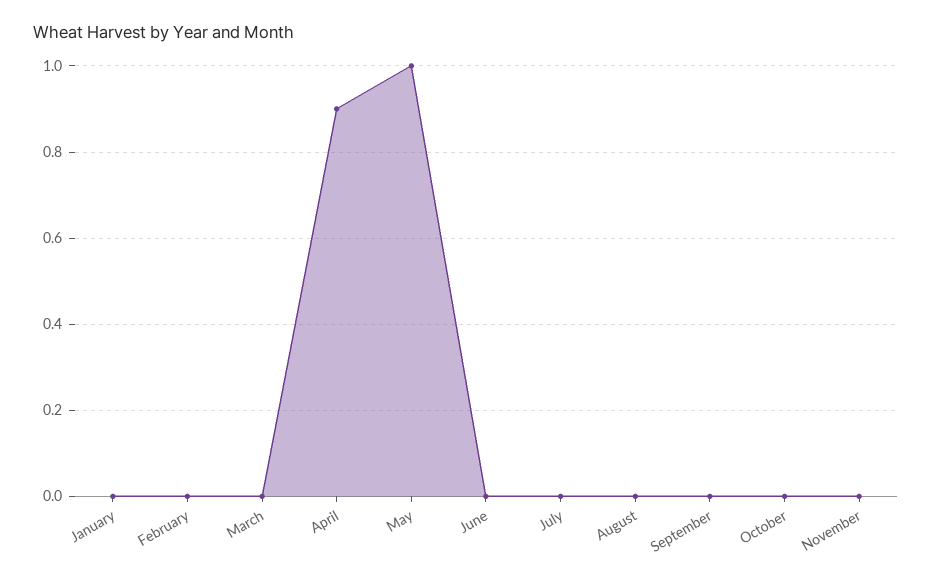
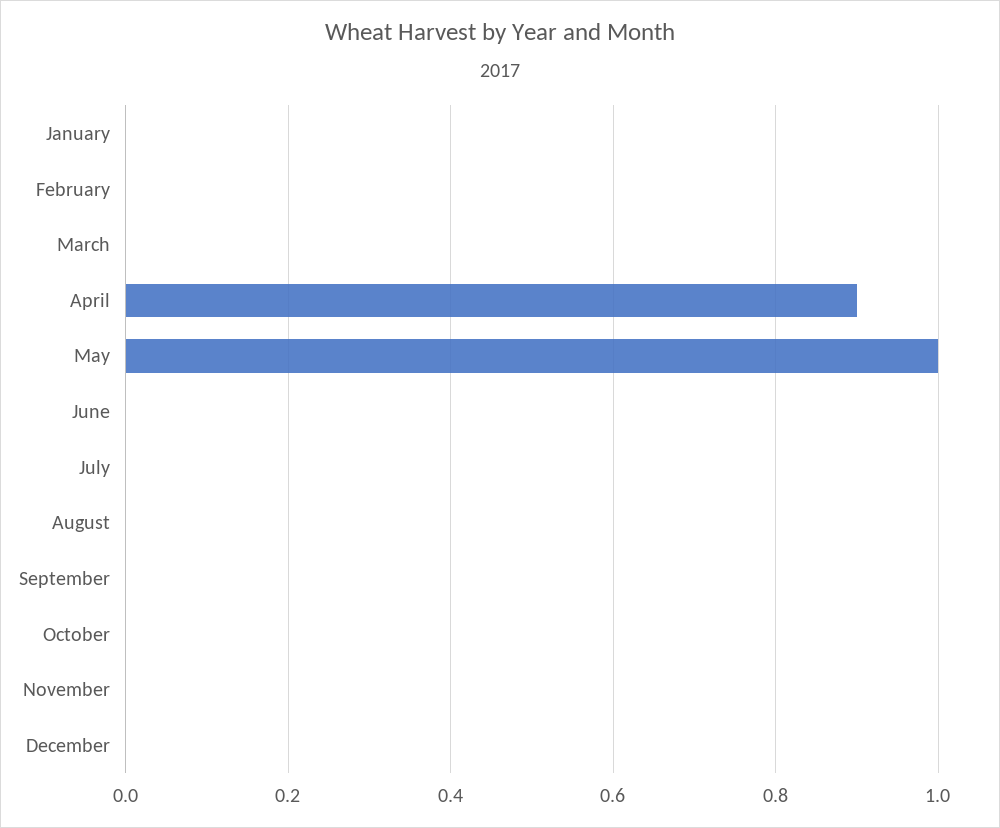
December: none -> 0

